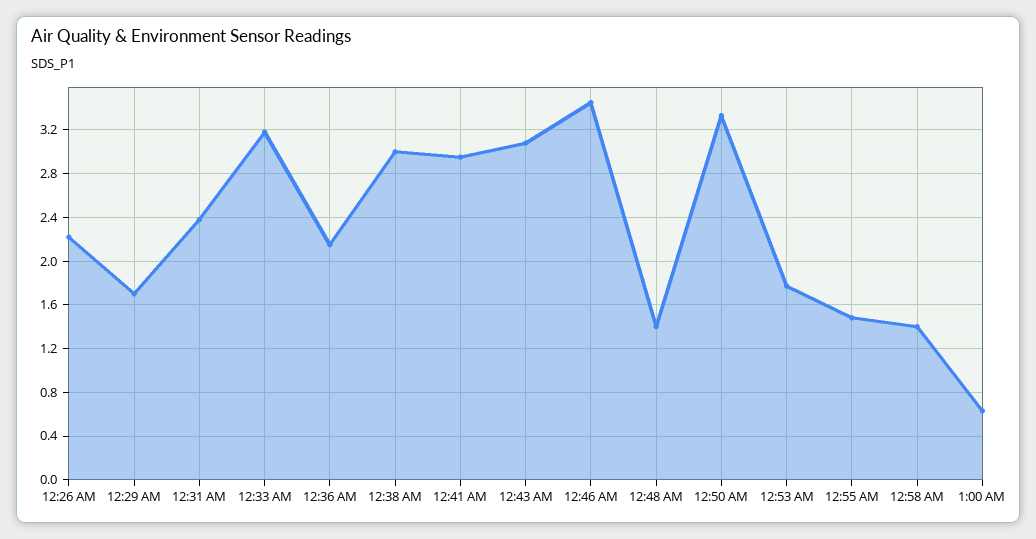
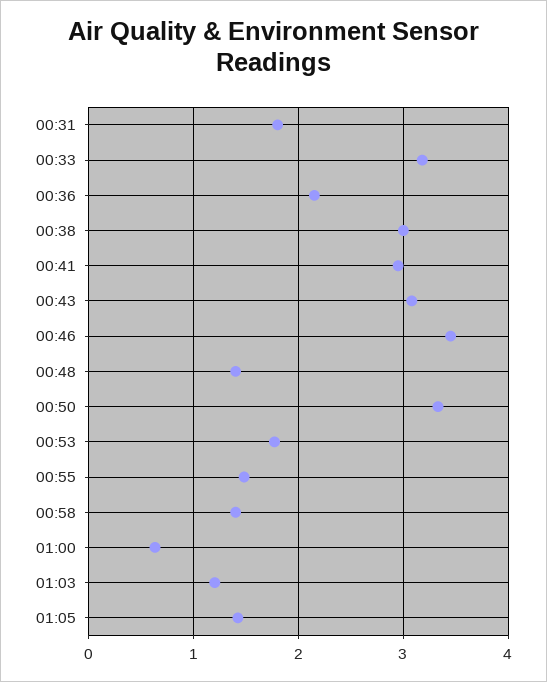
12:26 AM: 2.2 -> none
12:29 AM: 1.7 -> none
12:31 AM: 2.4 -> 1.8
01:03: none -> 1.2
01:05: none -> 1.4

